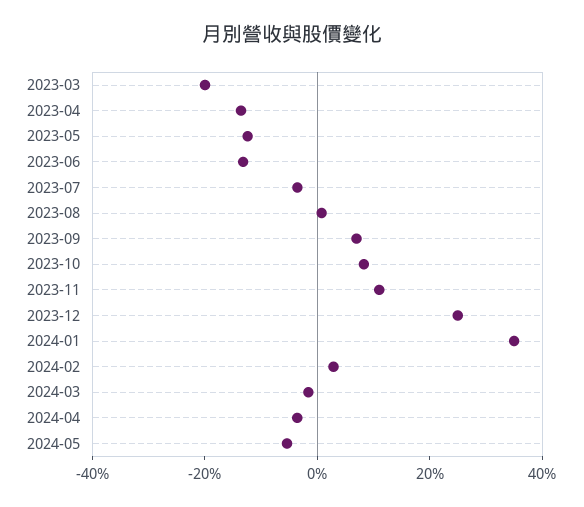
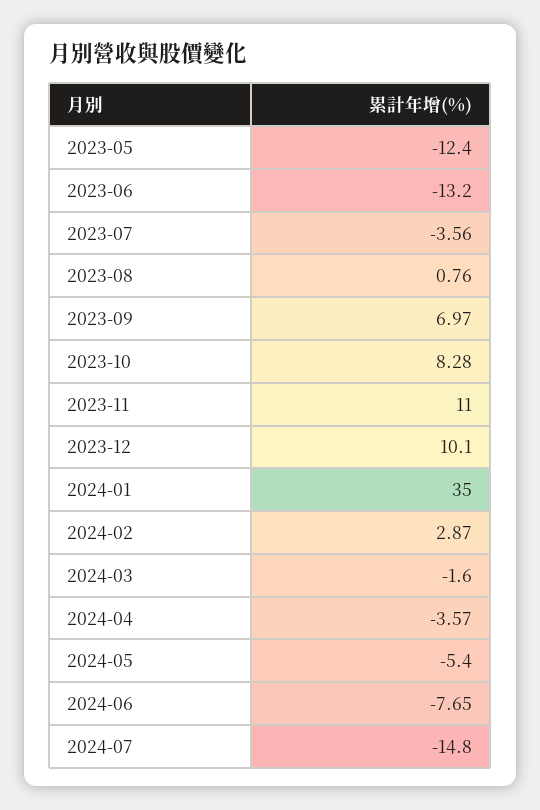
2023-03: -20 -> none
2023-04: -15 -> none
2023-12: 25 -> 10.1
2024-06: none -> -7.65
2024-07: none -> -14.8

